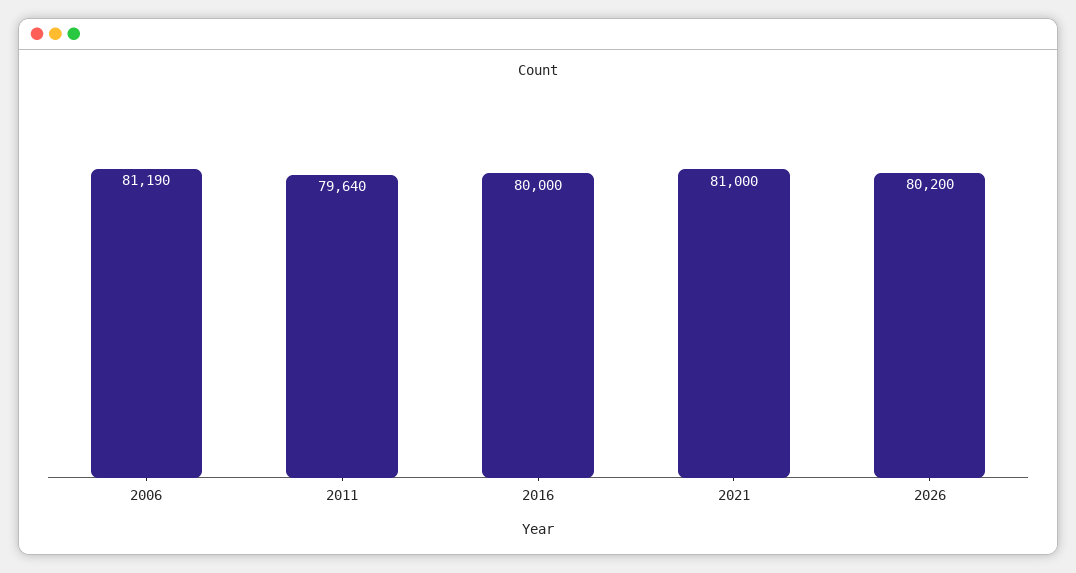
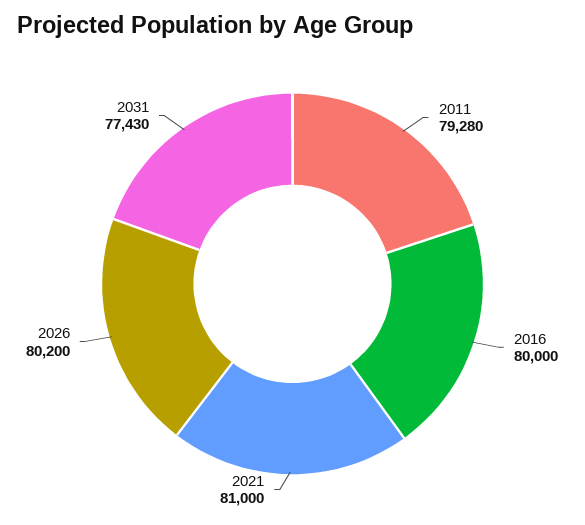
2006: 81190 -> none
2011: 79640 -> 79280
2031: none -> 77430

